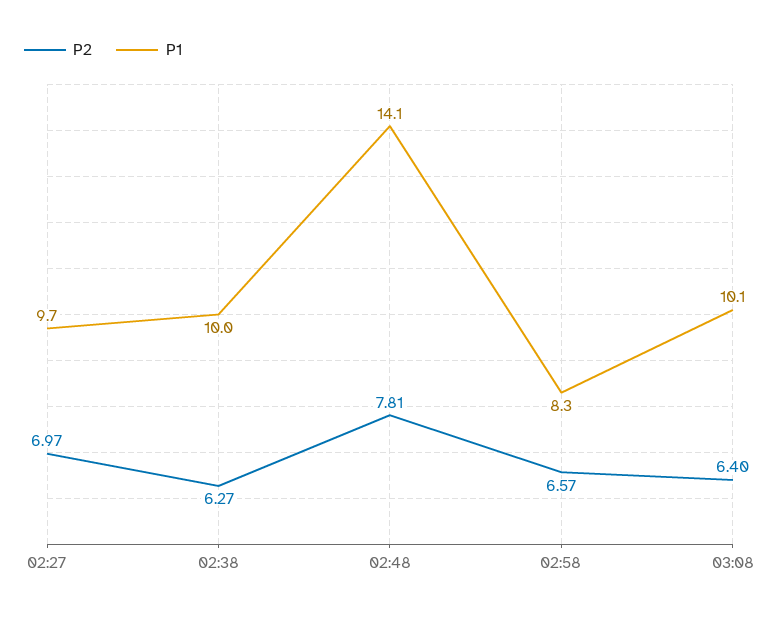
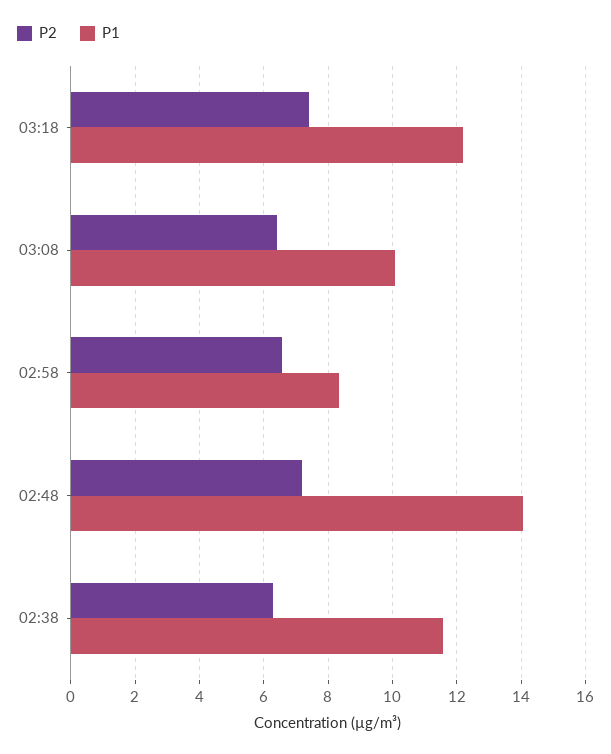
P2, 02:27: 6.97 -> none
P1, 02:27: 9.7 -> none
P1, 02:38: 10 -> 11.6
P2, 02:48: 7.81 -> 7.2
P2, 03:18: none -> 7.4
P1, 03:18: none -> 12.2

